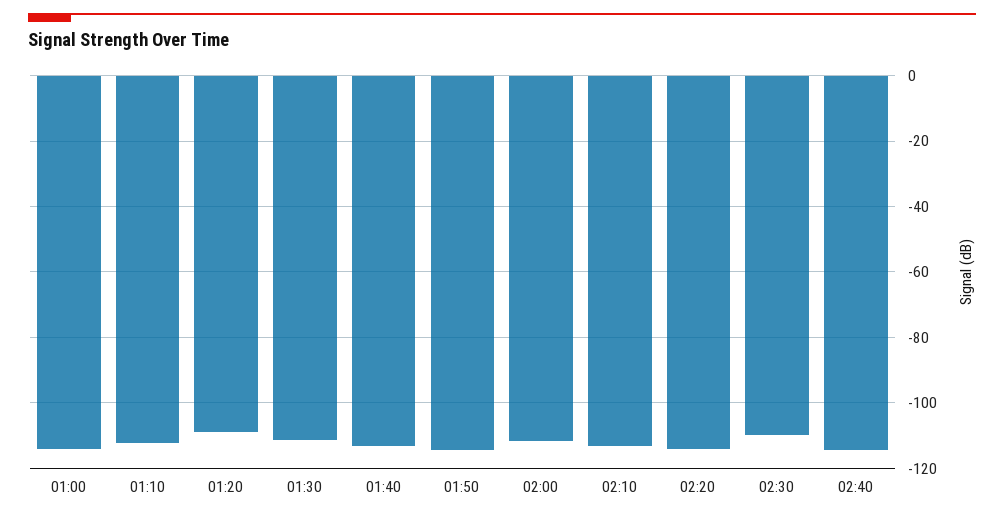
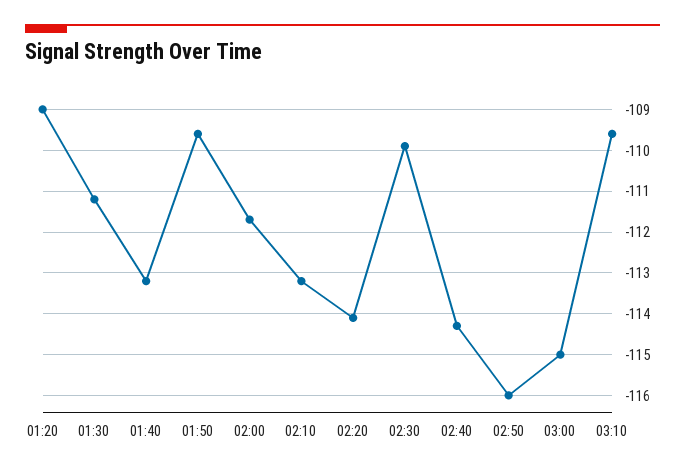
01:00: -114 -> none
01:10: -112 -> none
01:50: -114 -> -109.5
02:50: none -> -116
03:00: none -> -115
03:10: none -> -109.5

